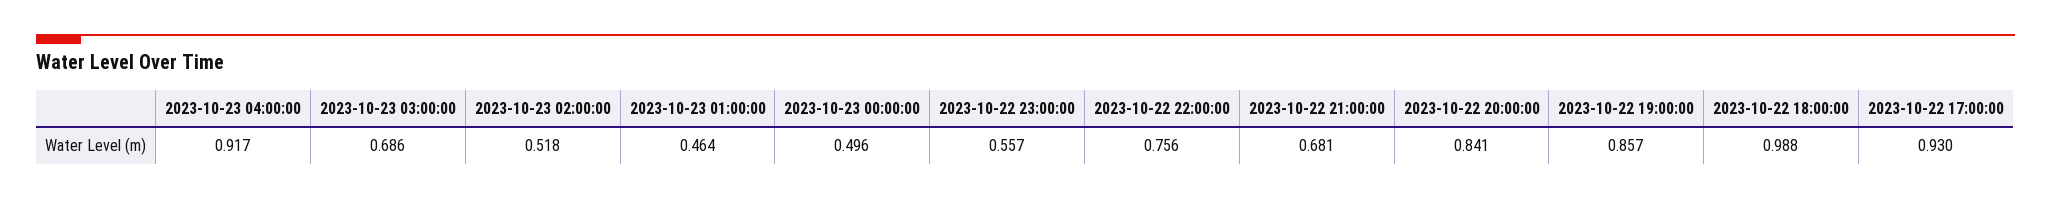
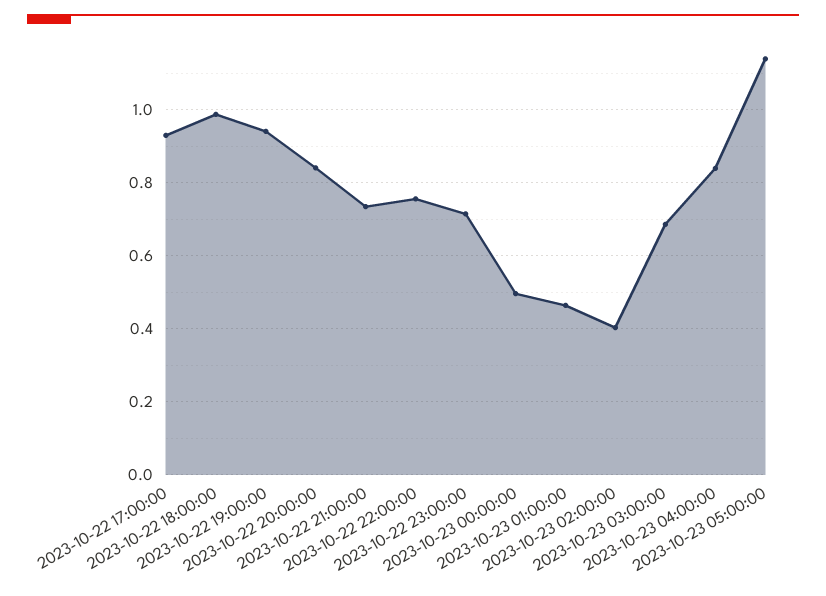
2023-10-23 04:00:00: 0.917 -> 0.84
2023-10-23 02:00:00: 0.518 -> 0.4
2023-10-22 23:00:00: 0.557 -> 0.72
2023-10-22 21:00:00: 0.681 -> 0.74
2023-10-22 19:00:00: 0.857 -> 0.94
2023-10-23 05:00:00: none -> 1.14

